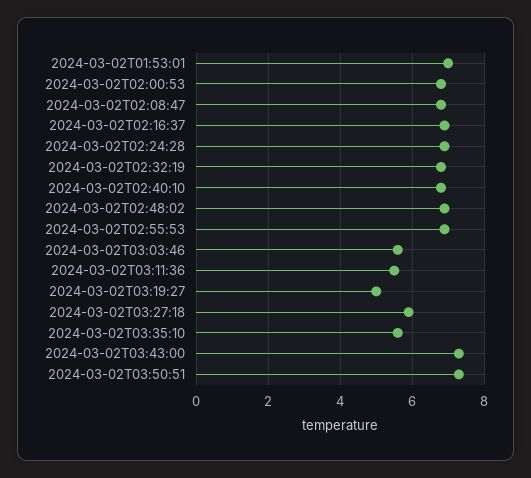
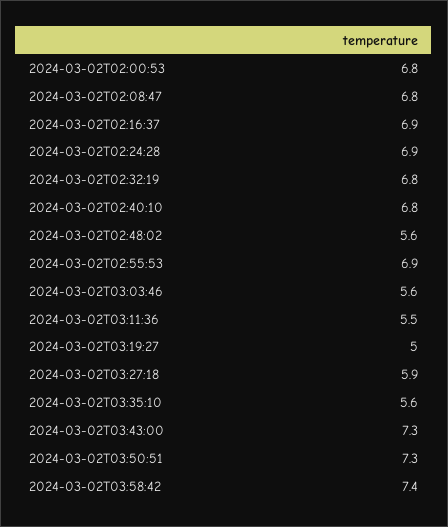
2024-03-02T01:53:01: 7 -> none
2024-03-02T02:48:02: 7 -> 5.6
2024-03-02T03:58:42: none -> 7.4

